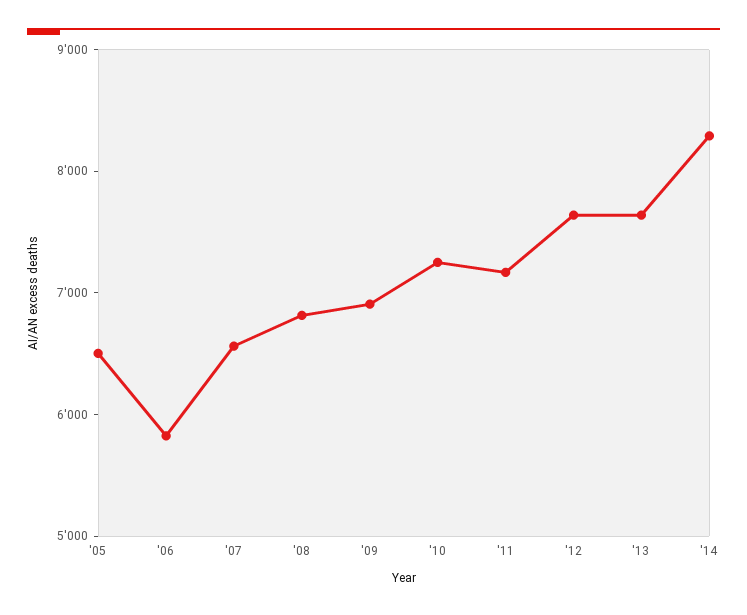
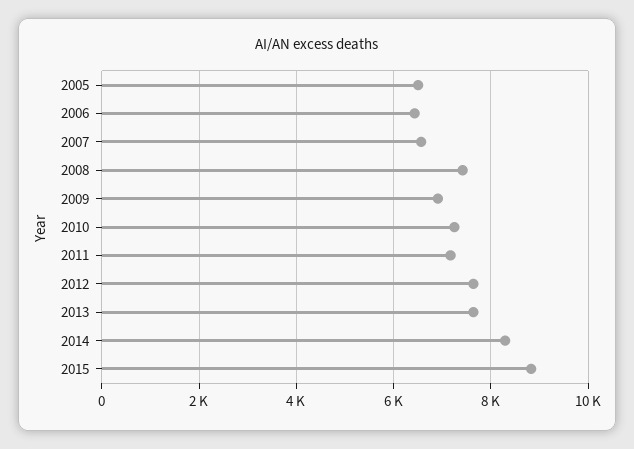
'06: 5800 -> 6400
'08: 6800 -> 7400
2015: none -> 8800

